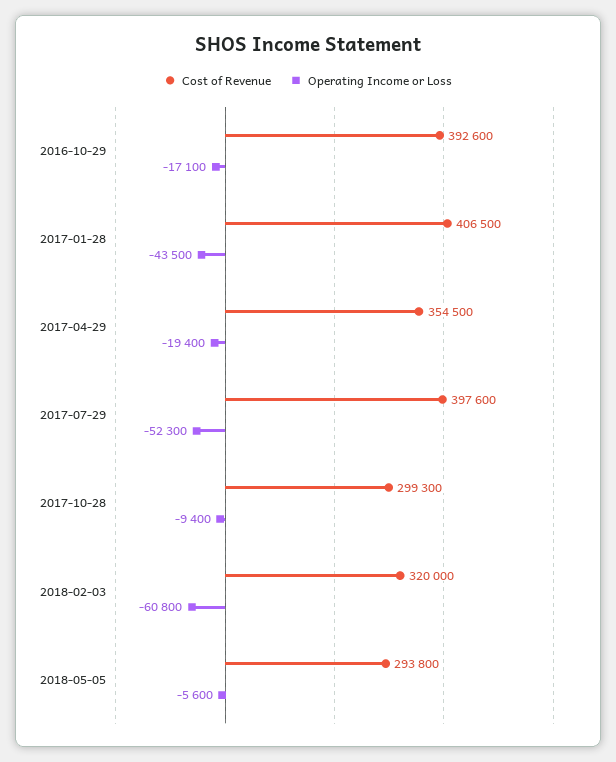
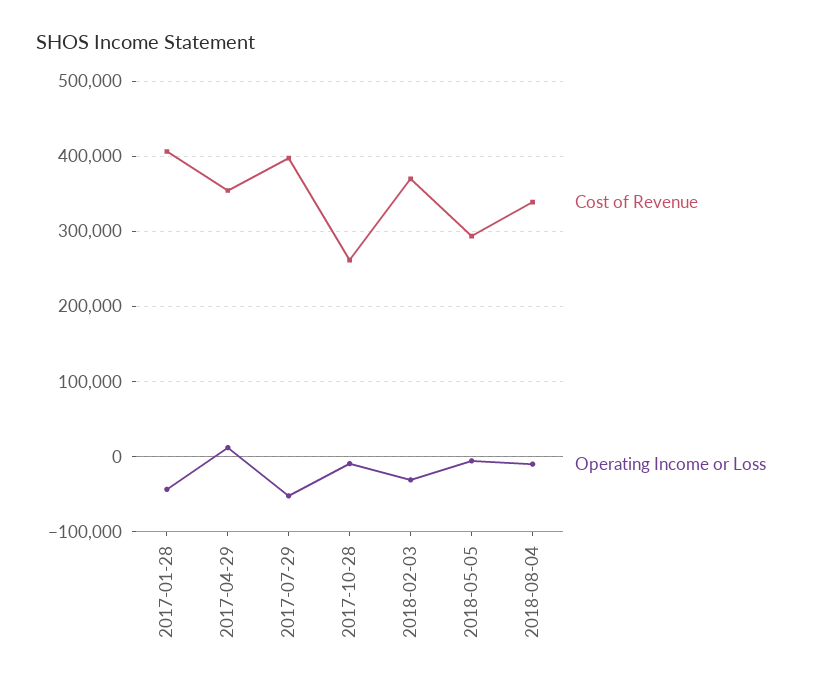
Cost of Revenue, 2016-10-29: 392600 -> none
Operating Income or Loss, 2016-10-29: -17100 -> none
Operating Income or Loss, 2017-04-29: -19400 -> 10000
Cost of Revenue, 2017-10-28: 299300 -> 260000
Cost of Revenue, 2018-02-03: 320000 -> 370000
Operating Income or Loss, 2018-02-03: -60800 -> -30000
Cost of Revenue, 2018-08-04: none -> 340000
Operating Income or Loss, 2018-08-04: none -> -10000

